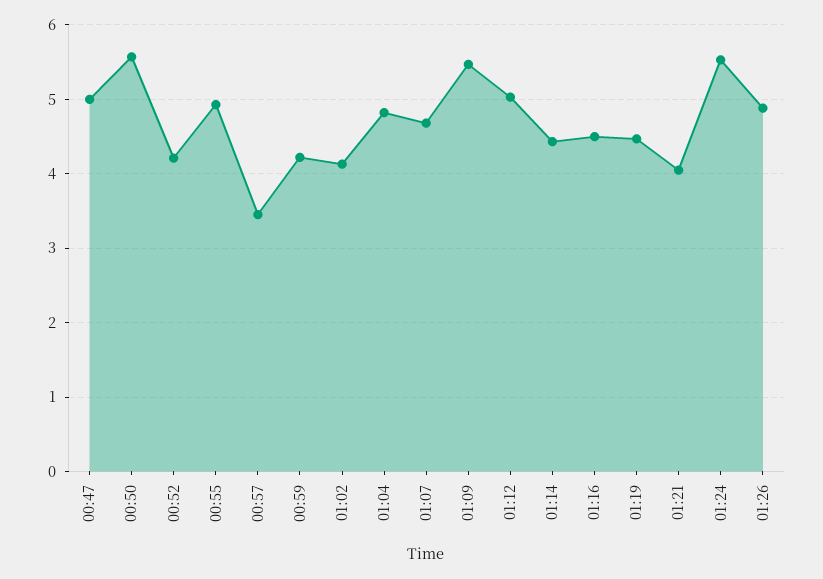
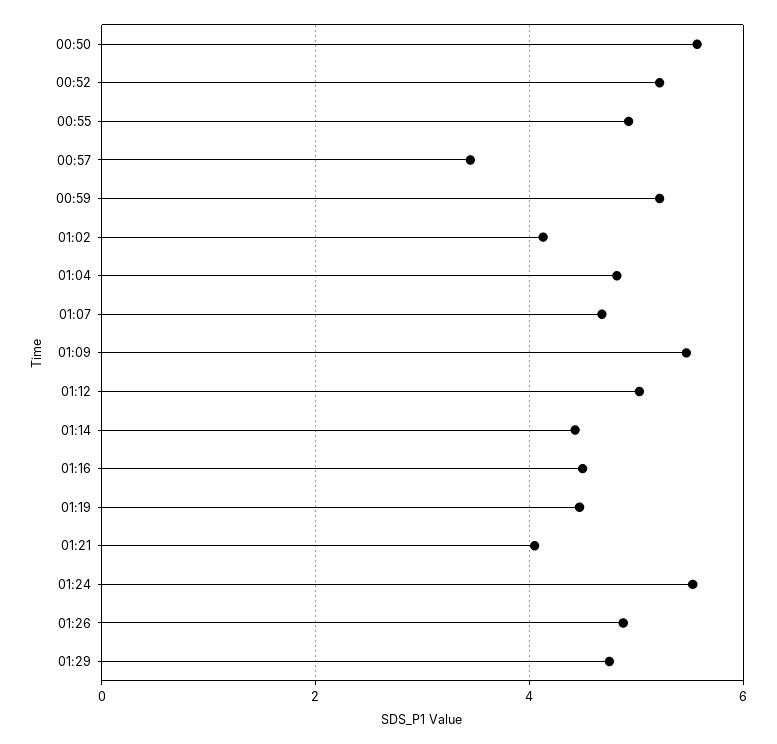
00:47: 5 -> none
00:52: 4.2 -> 5.2
00:59: 4.2 -> 5.2
01:29: none -> 4.8

